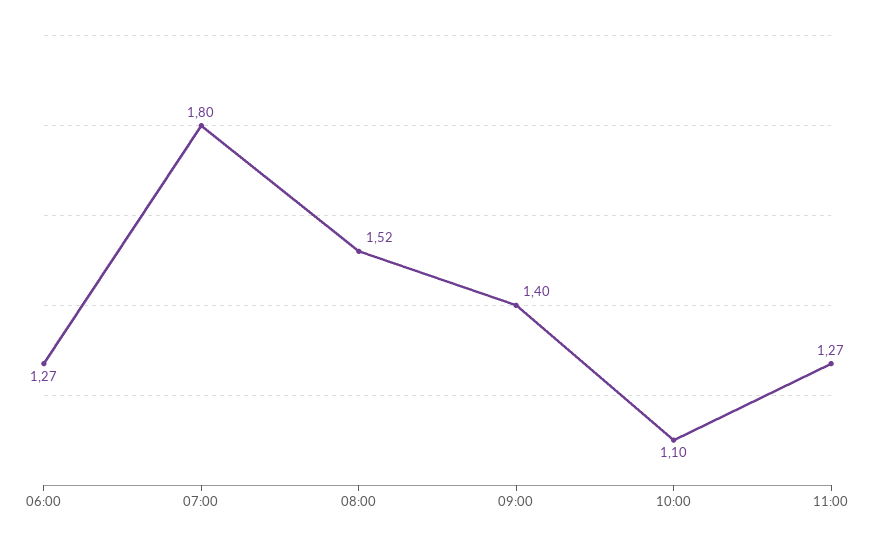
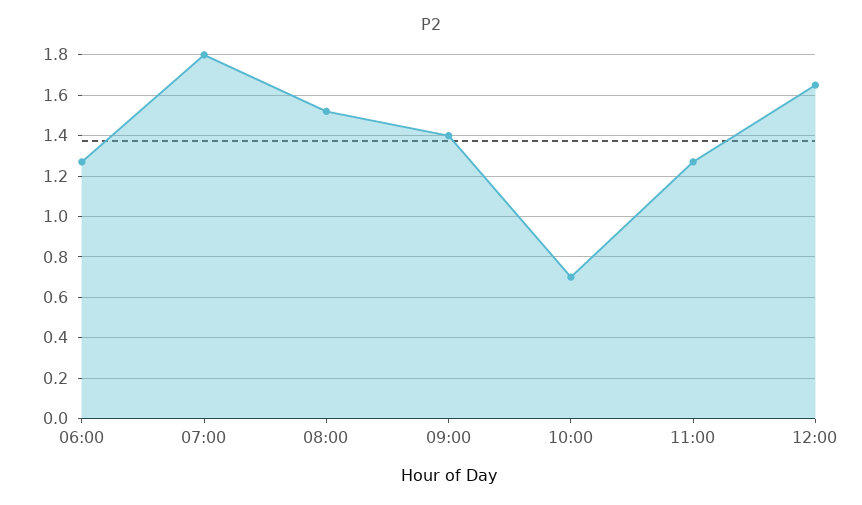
10:00: 1.1 -> 0.7
12:00: none -> 1.65

